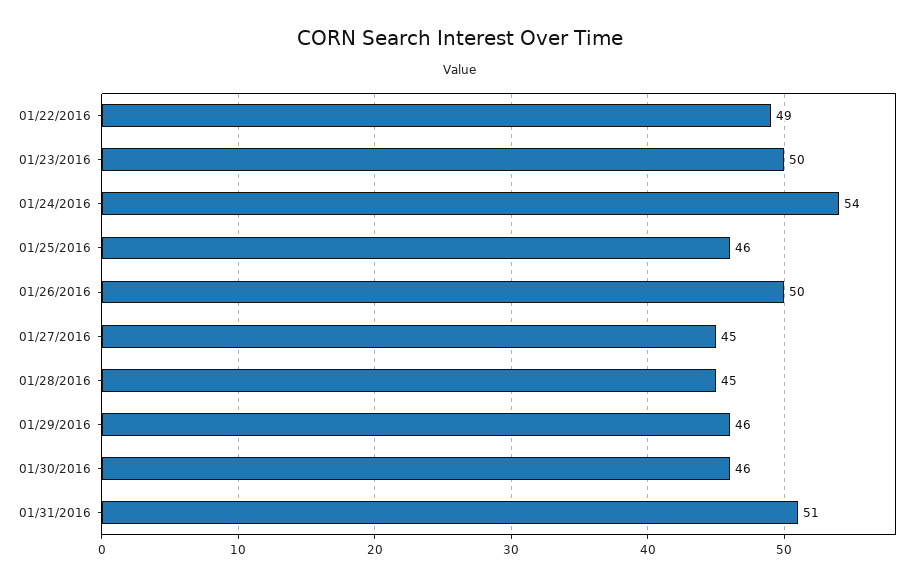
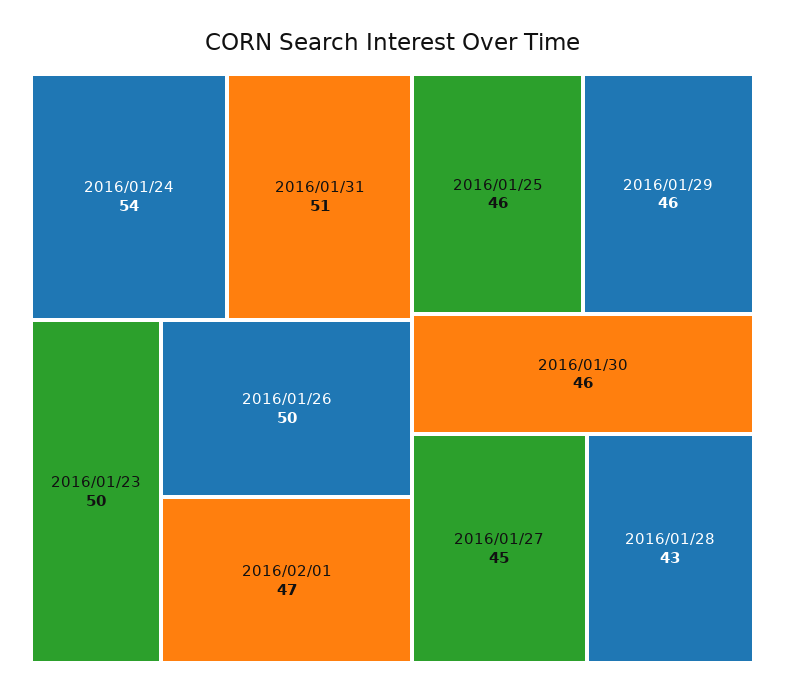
01/22/2016: 49 -> none
01/28/2016: 45 -> 43
2016/02/01: none -> 47

